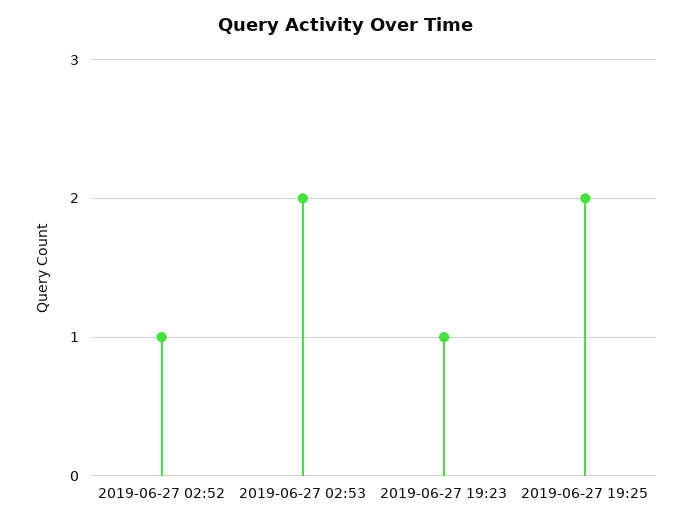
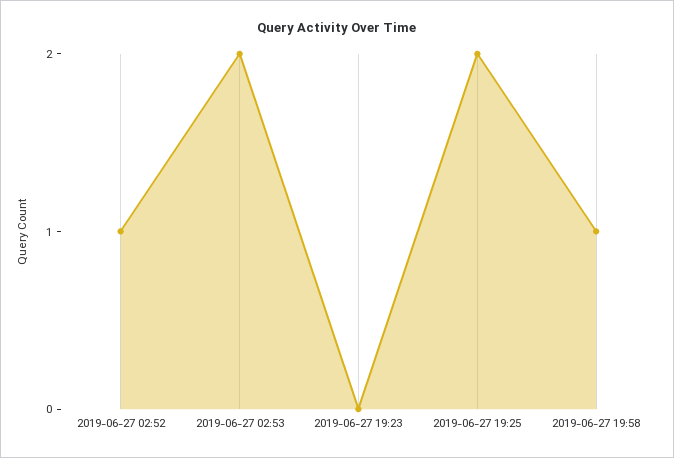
2019-06-27 19:23: 1 -> 0
2019-06-27 19:58: none -> 1

